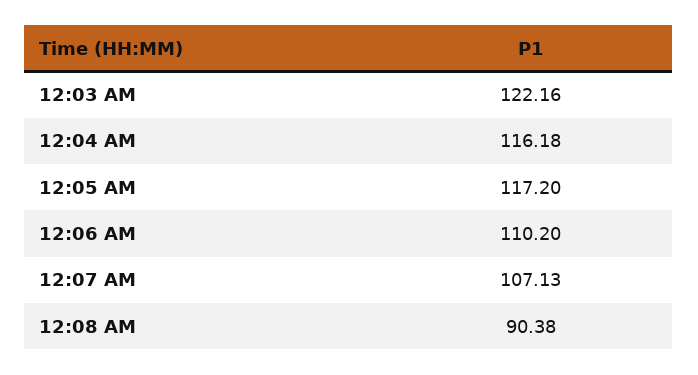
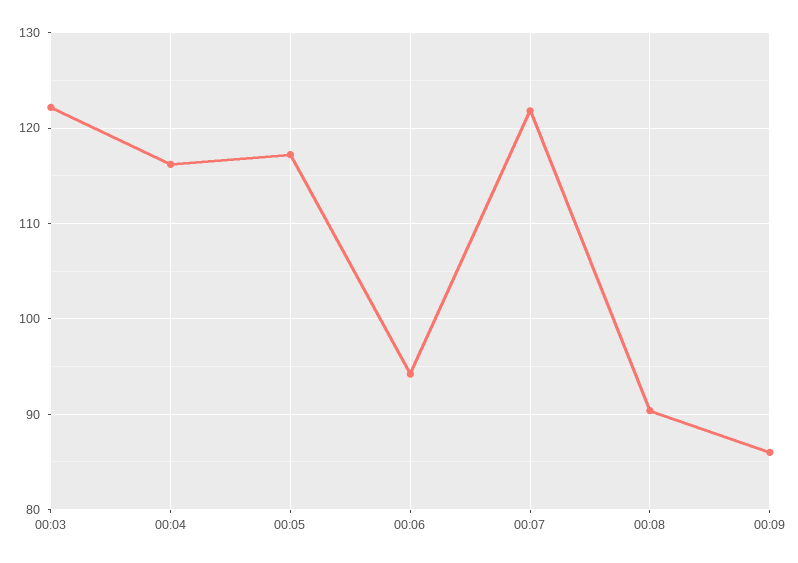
12:06 AM: 110.2 -> 94
12:07 AM: 107.13 -> 122
00:09: none -> 86

